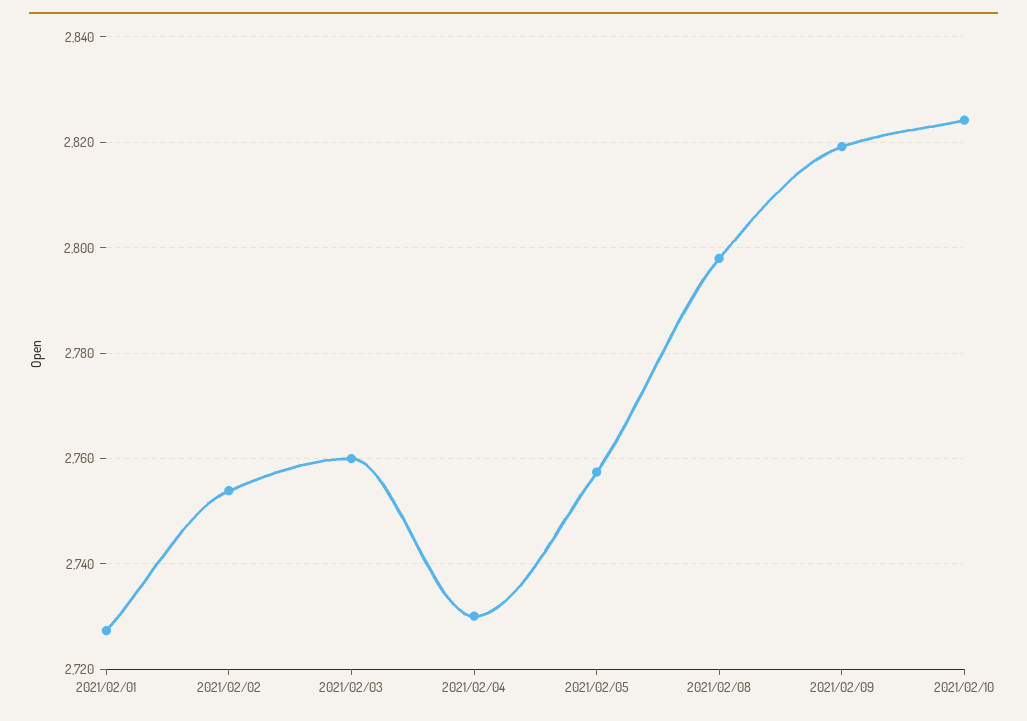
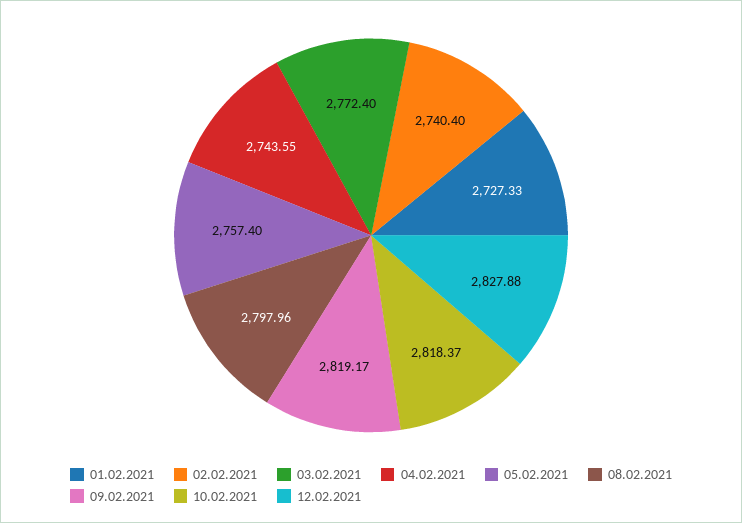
2021/02/02: 2754 -> 2740.4
2021/02/03: 2760 -> 2772.4
2021/02/04: 2730 -> 2743.55
2021/02/10: 2824 -> 2818.37
12.02.2021: none -> 2827.88

